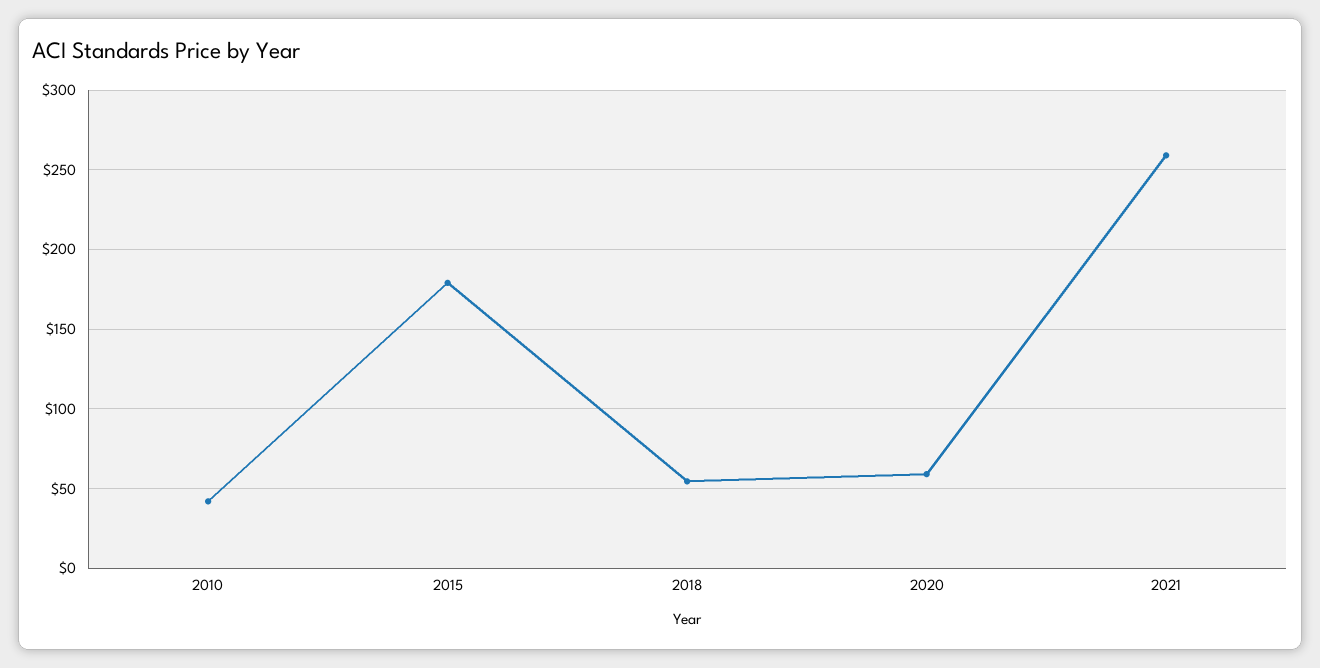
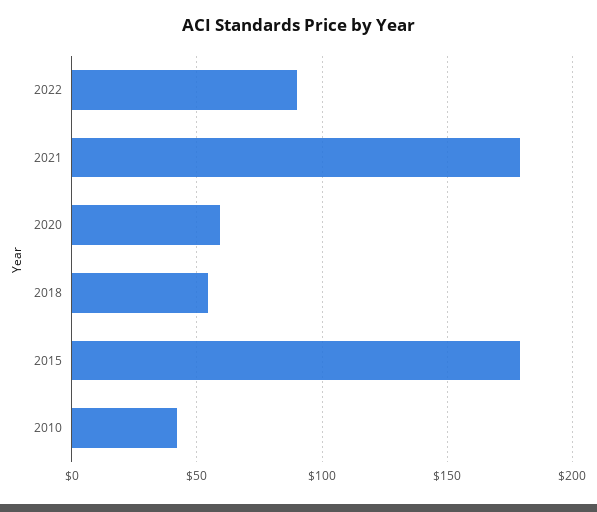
2021: 260 -> 180
2022: none -> 90

